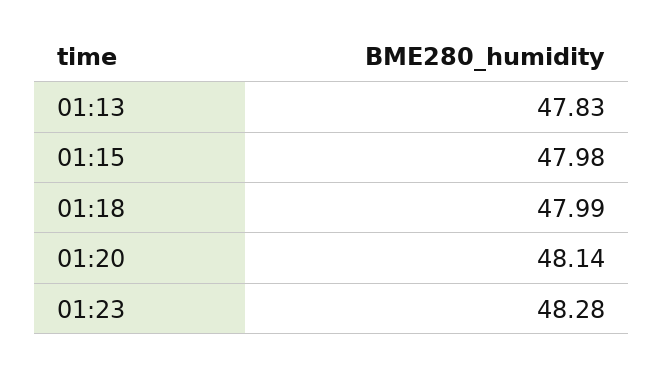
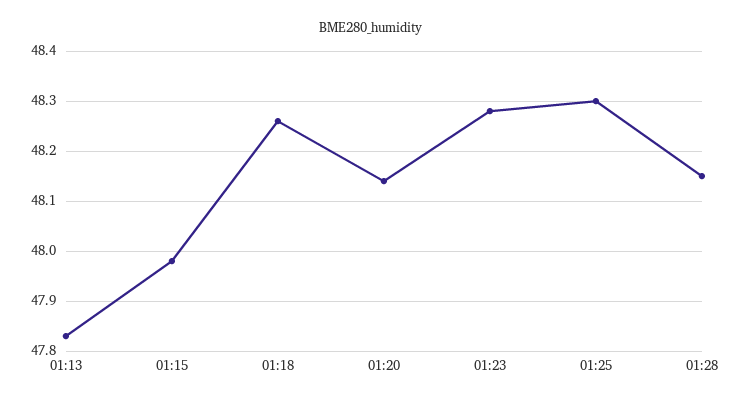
01:18: 47.99 -> 48.25
01:25: none -> 48.3
01:28: none -> 48.15

